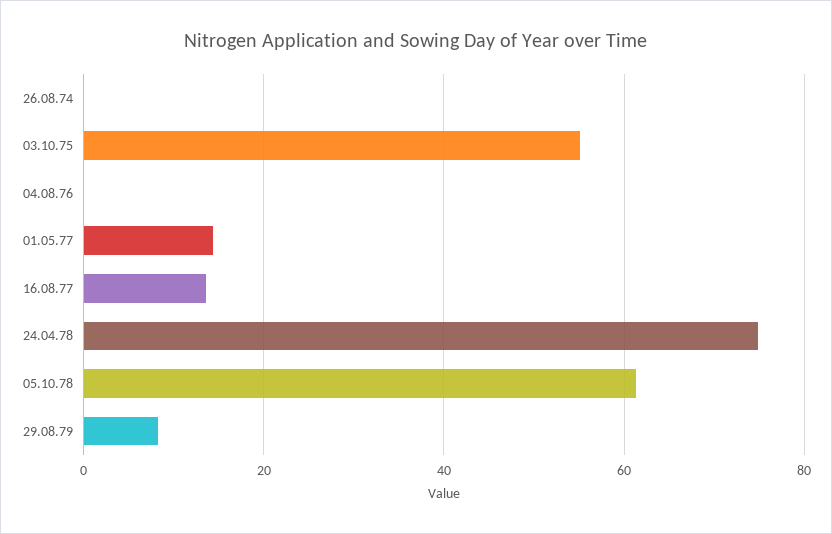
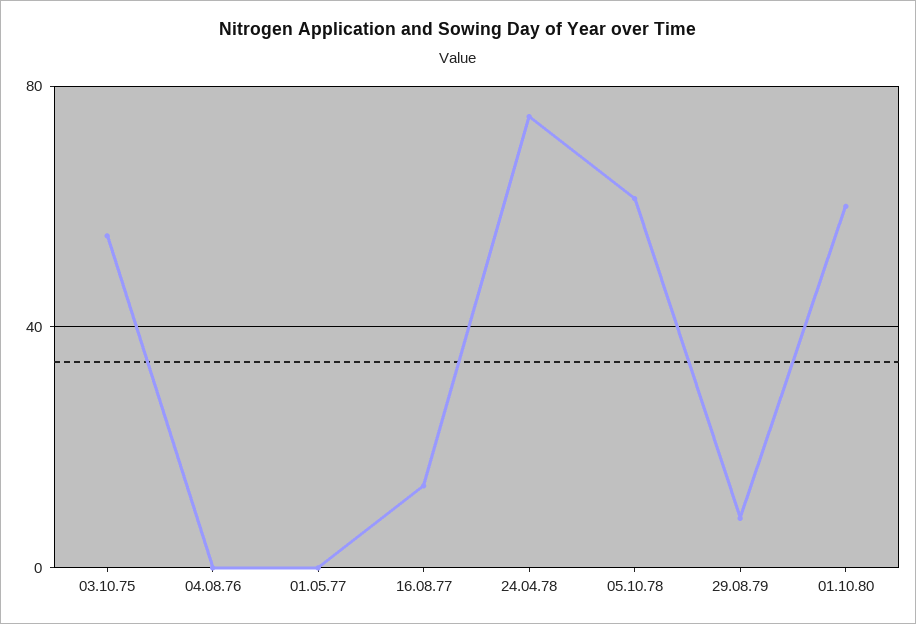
26.08.74: 0 -> none
01.05.77: 14 -> 0
01.10.80: none -> 60

